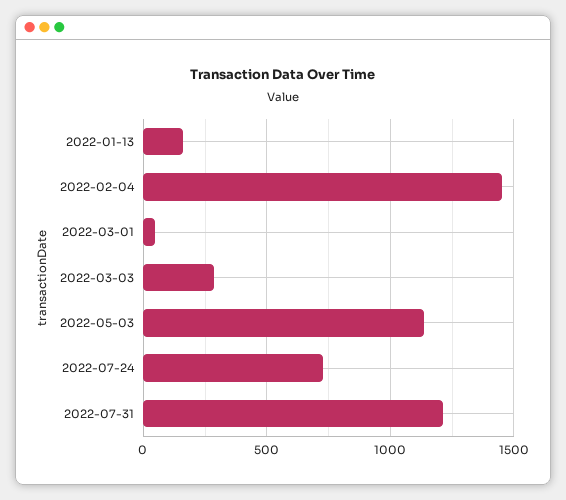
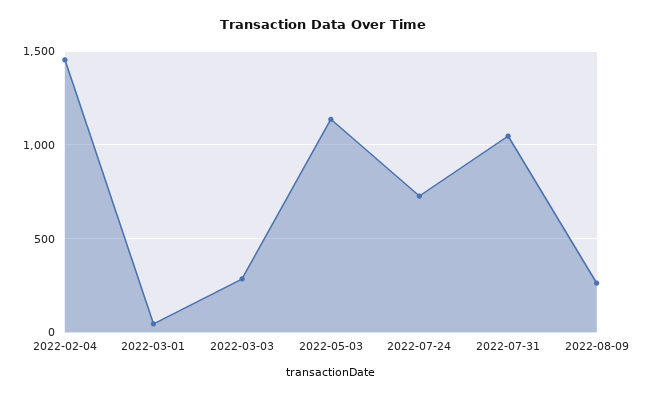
2022-01-13: 150 -> none
2022-07-31: 1200 -> 1050
2022-08-09: none -> 250

